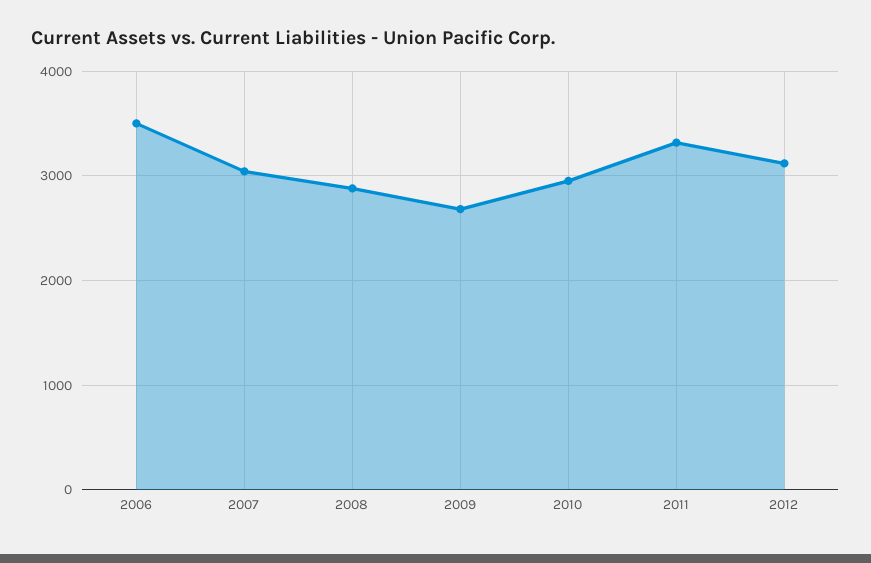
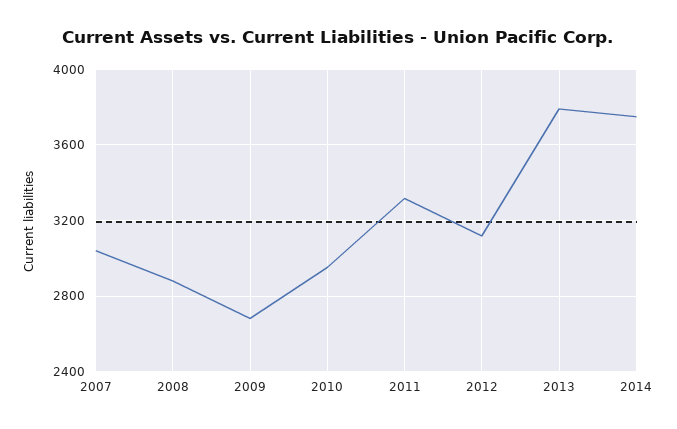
2006: 3500 -> none
2013: none -> 3800
2014: none -> 3750

